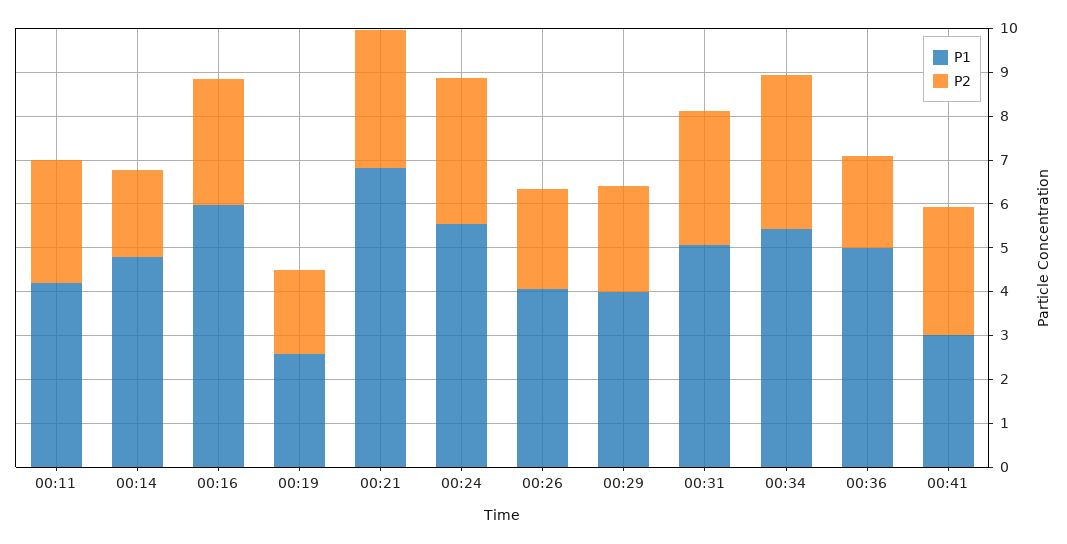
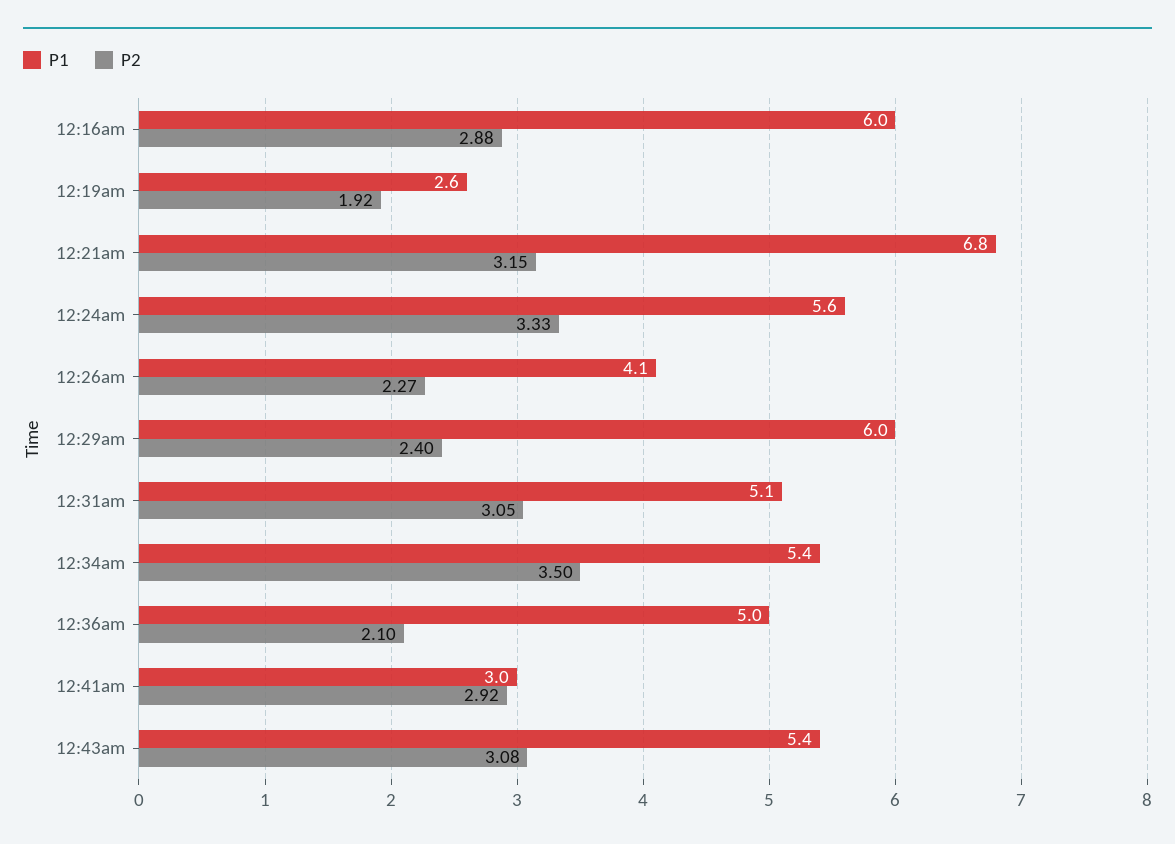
P1, 00:11: 4.2 -> none
P2, 00:11: 2.8 -> none
P1, 00:14: 4.8 -> none
P2, 00:14: 2 -> none
P1, 00:29: 4 -> 6
P1, 12:43am: none -> 5.4
P2, 12:43am: none -> 3.08

